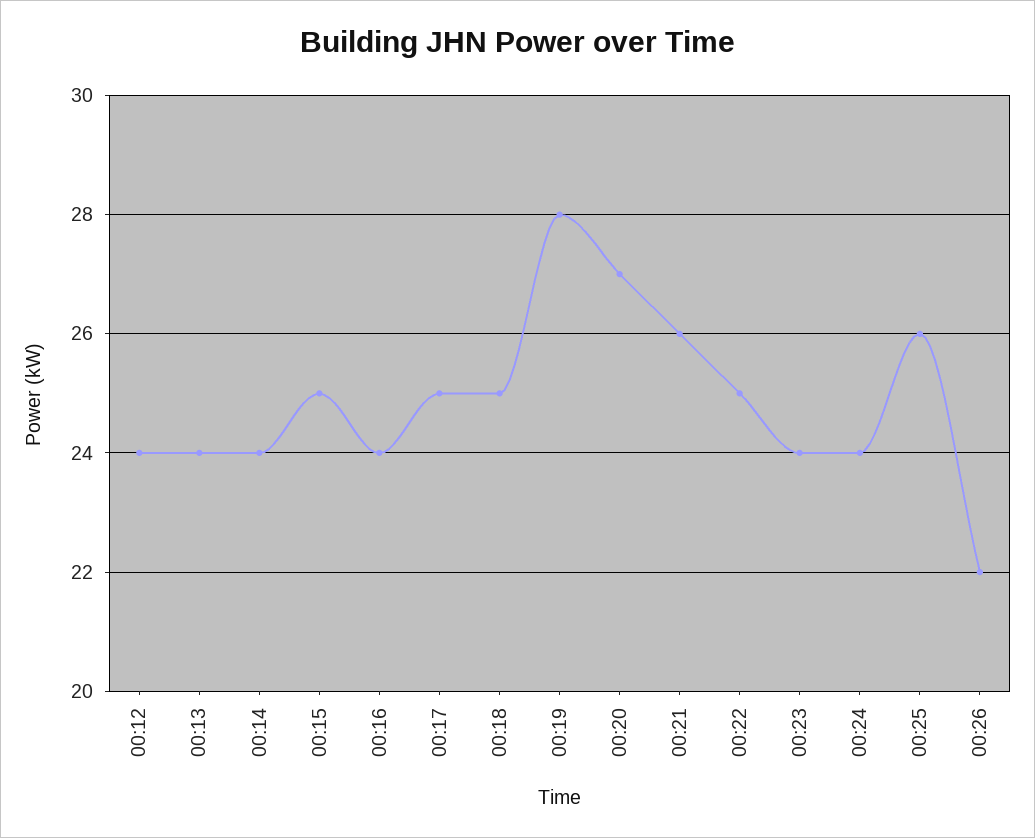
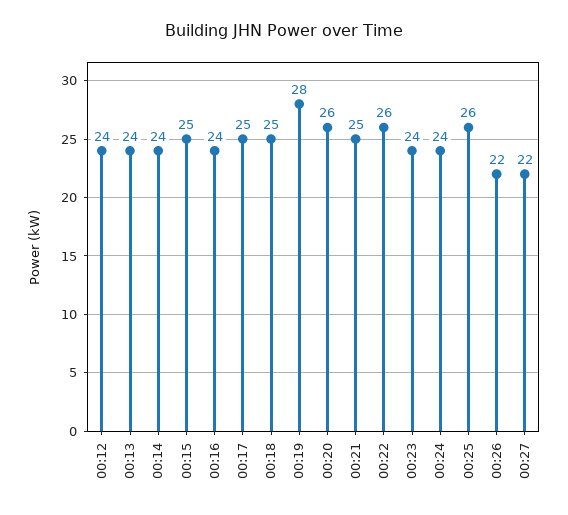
00:20: 27 -> 26
00:21: 26 -> 25
00:22: 25 -> 26
00:27: none -> 22

